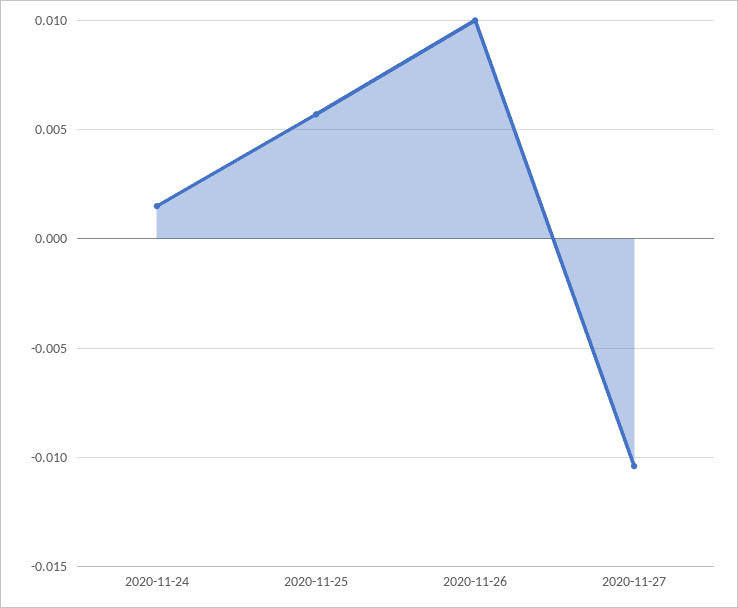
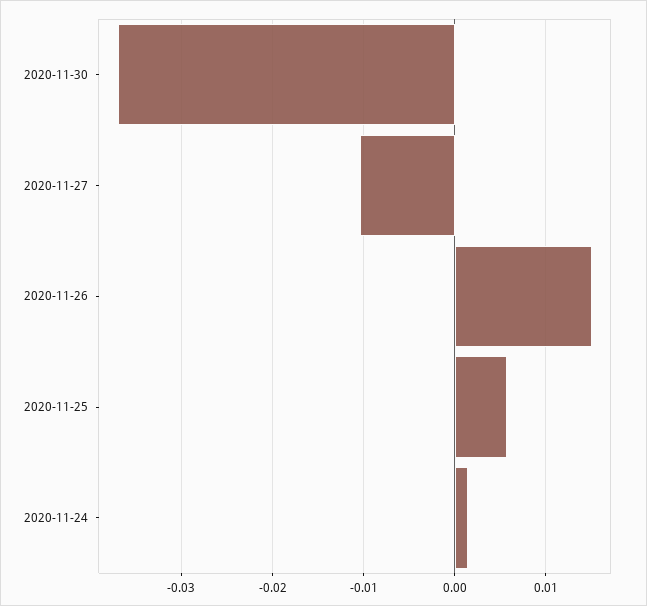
2020-11-26: 0.01 -> 0.015
2020-11-30: none -> -0.037

